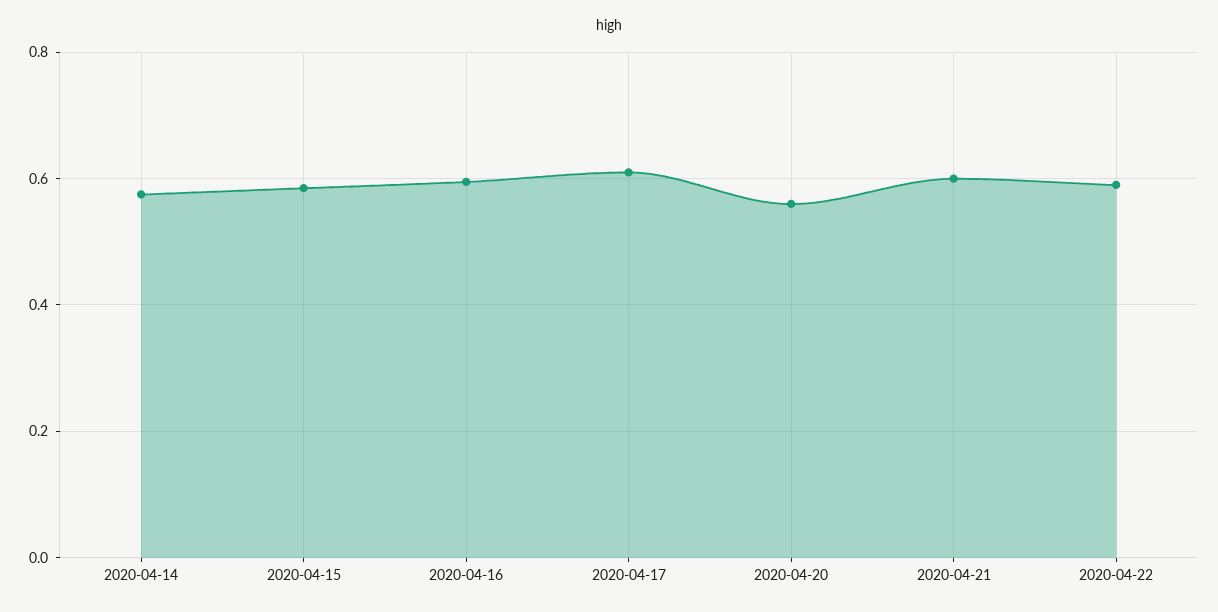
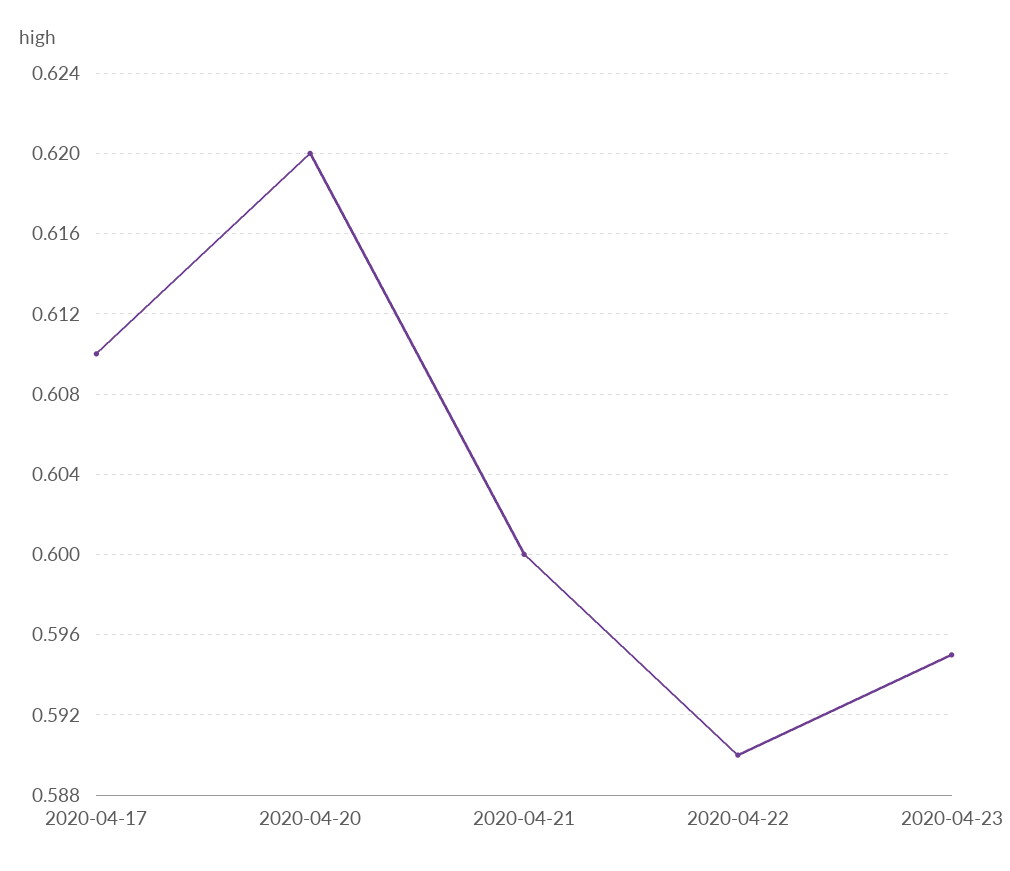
2020-04-14: 0.58 -> none
2020-04-15: 0.58 -> none
2020-04-16: 0.6 -> none
2020-04-20: 0.56 -> 0.62
2020-04-23: none -> 0.595

